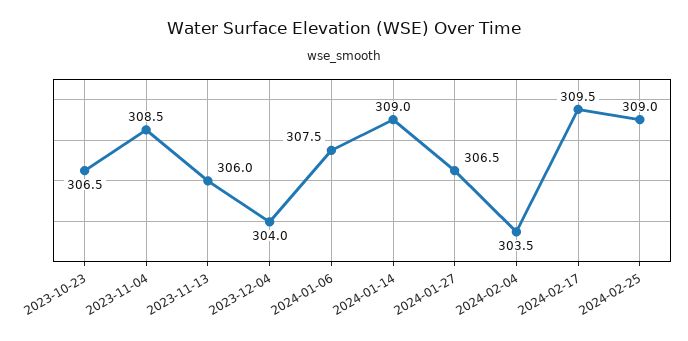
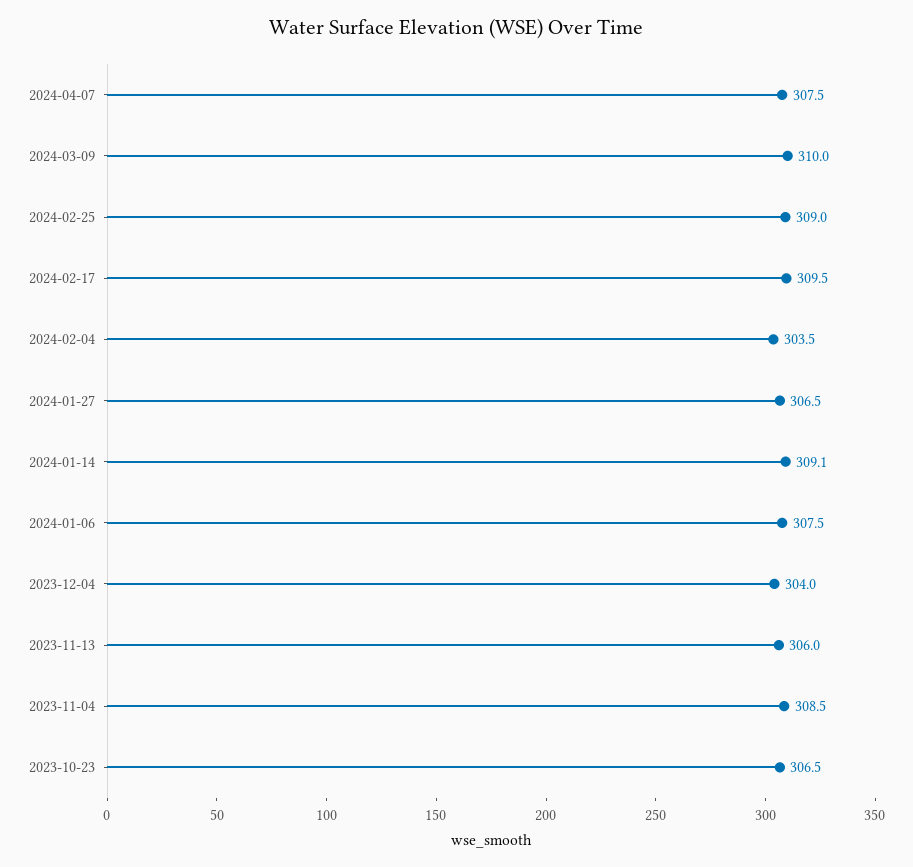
2024-01-14: 309 -> 309.1
2024-04-07: none -> 307.5
2024-03-09: none -> 310

